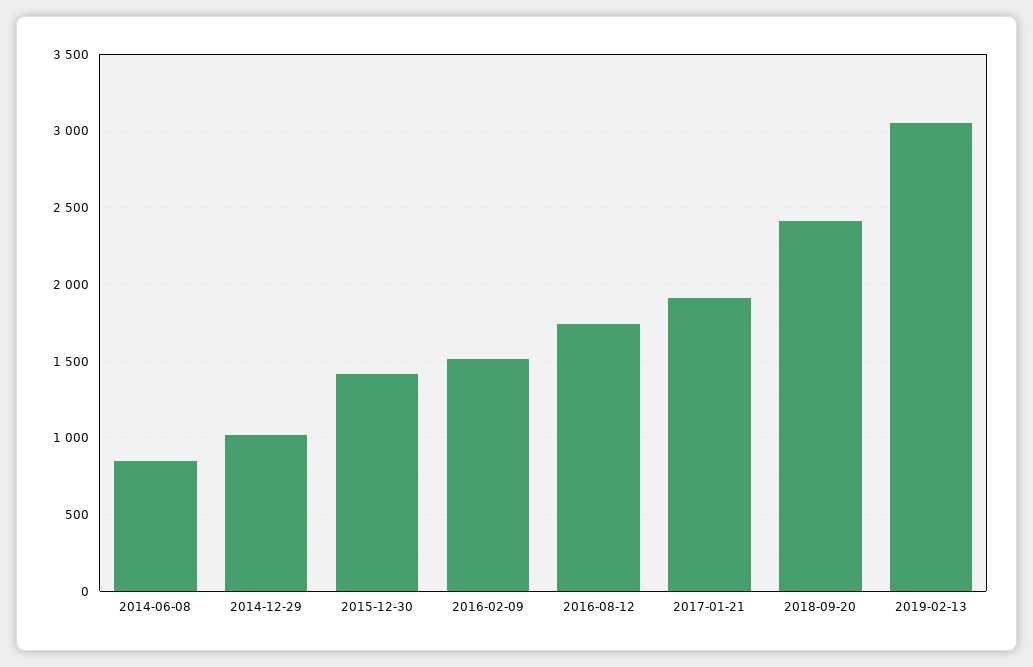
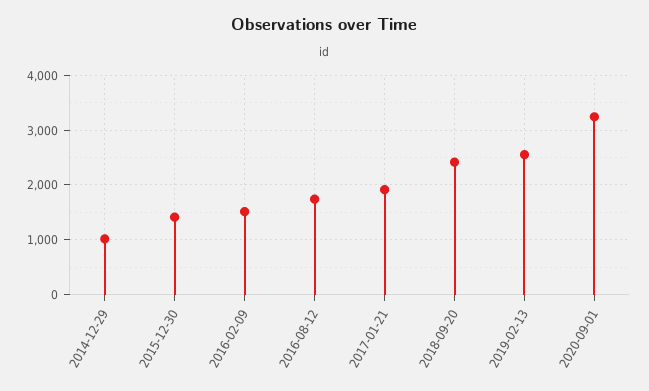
2014-06-08: 850 -> none
2019-02-13: 3050 -> 2600
2020-09-01: none -> 3200

